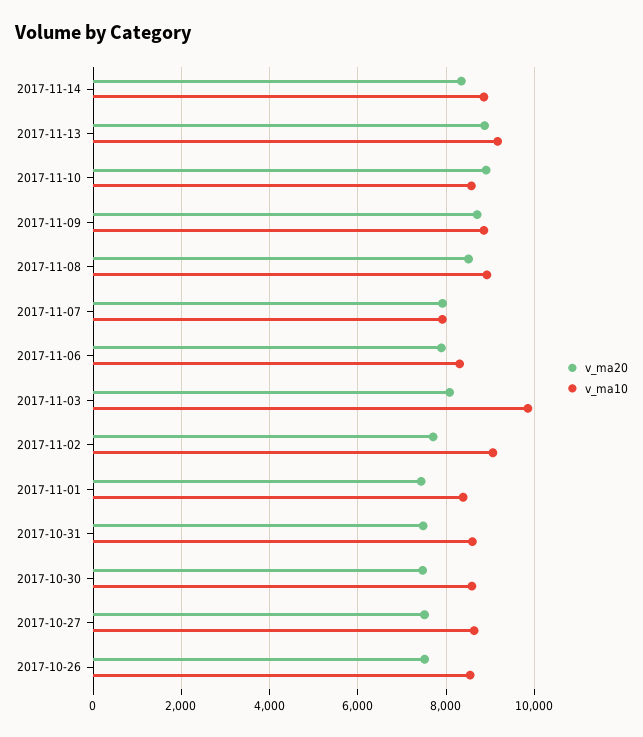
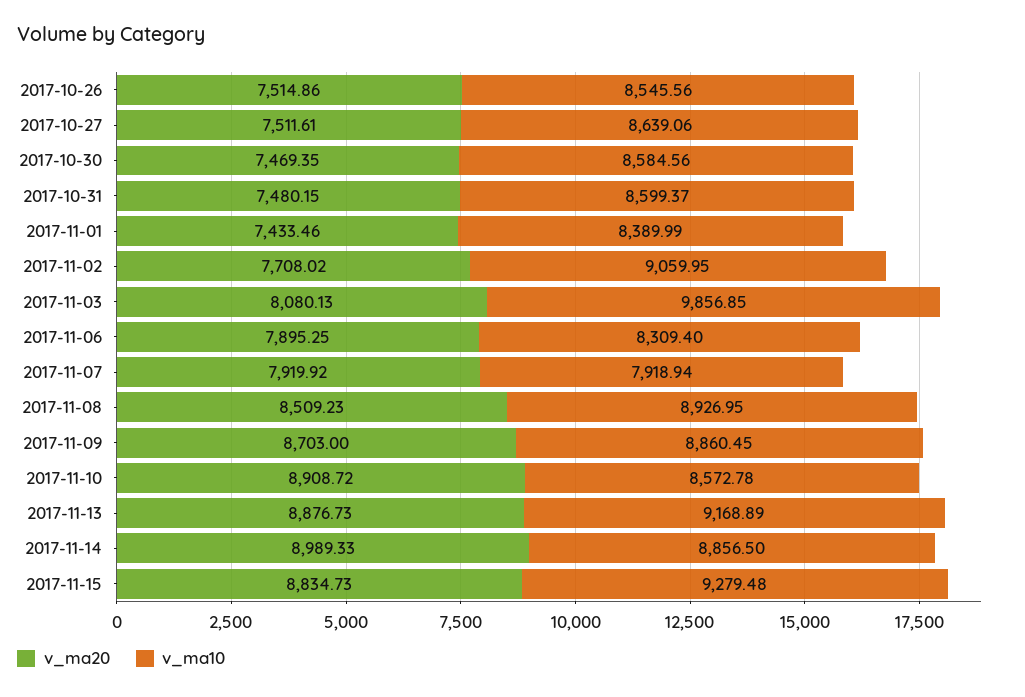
v_ma20, 2017-11-14: 8400 -> 8989.33
v_ma20, 2017-11-15: none -> 8834.73
v_ma10, 2017-11-15: none -> 9279.48

